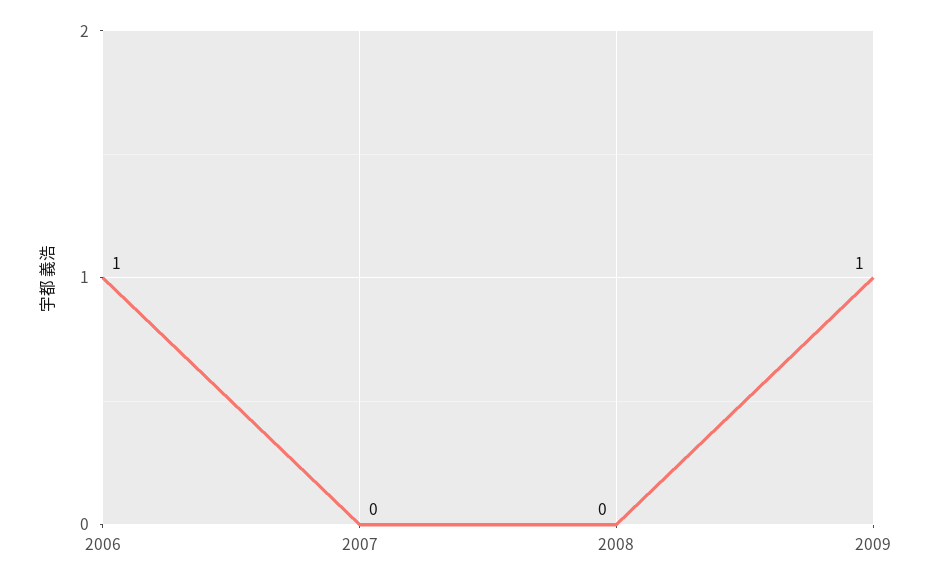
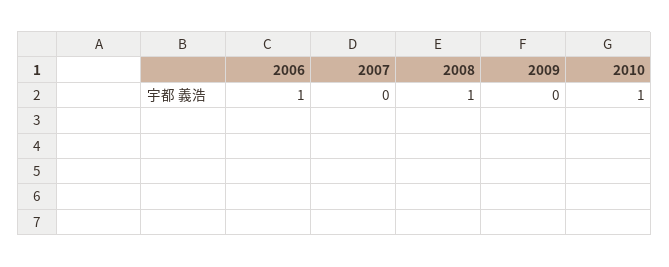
2008: 0 -> 1
2009: 1 -> 0
2010: none -> 1

